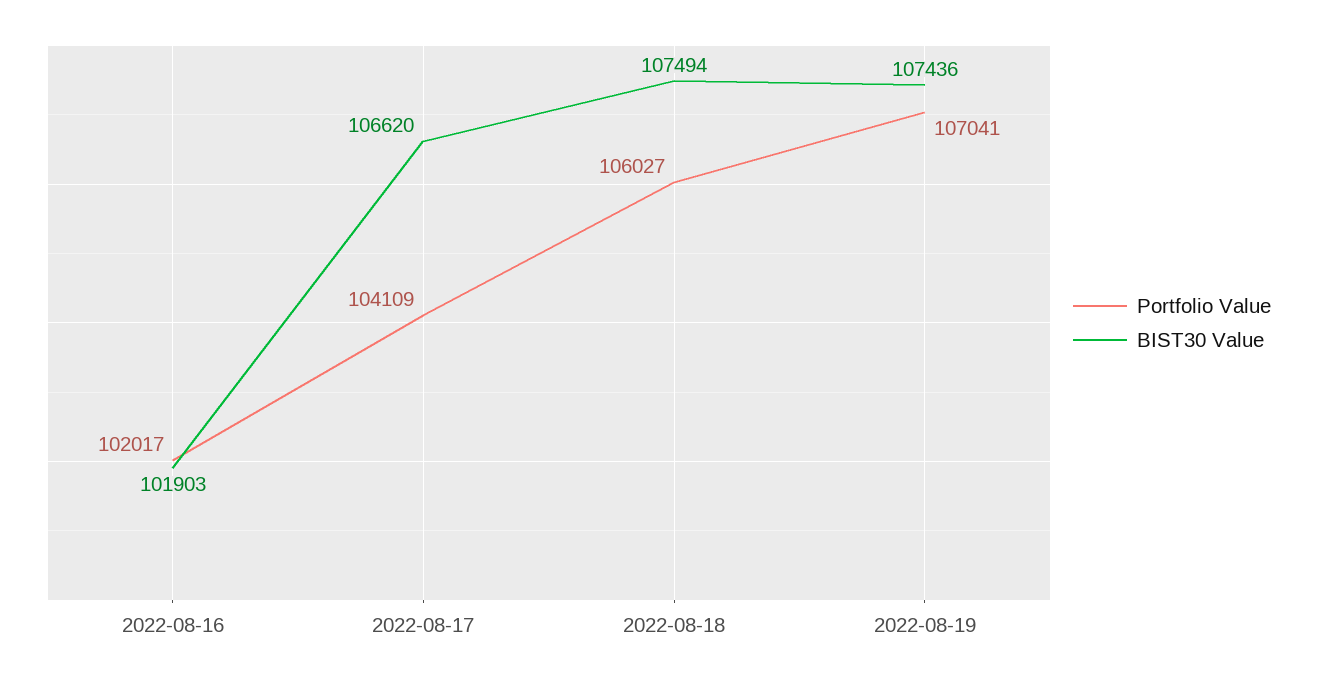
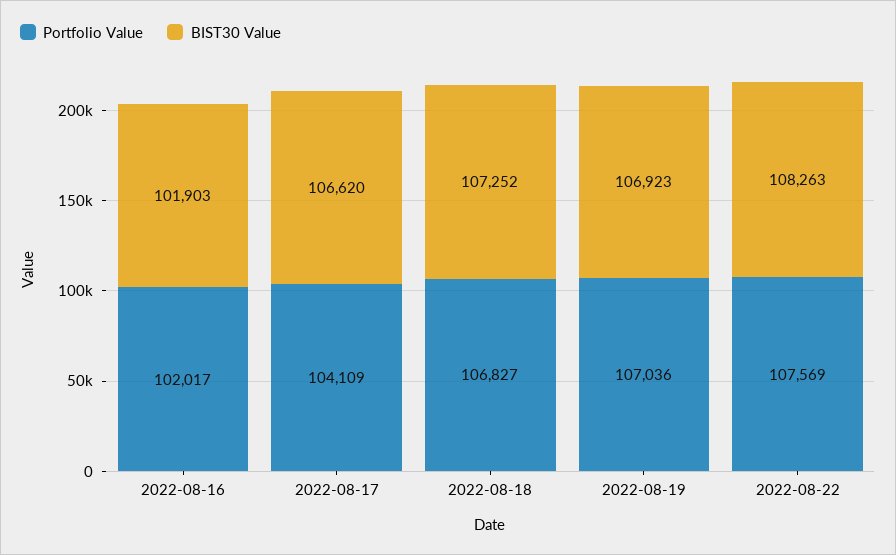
Portfolio Value, 2022-08-18: 106027 -> 106827
BIST30 Value, 2022-08-18: 107494 -> 107252
Portfolio Value, 2022-08-19: 107041 -> 107036
BIST30 Value, 2022-08-19: 107436 -> 106923
Portfolio Value, 2022-08-22: none -> 107569
BIST30 Value, 2022-08-22: none -> 108263

